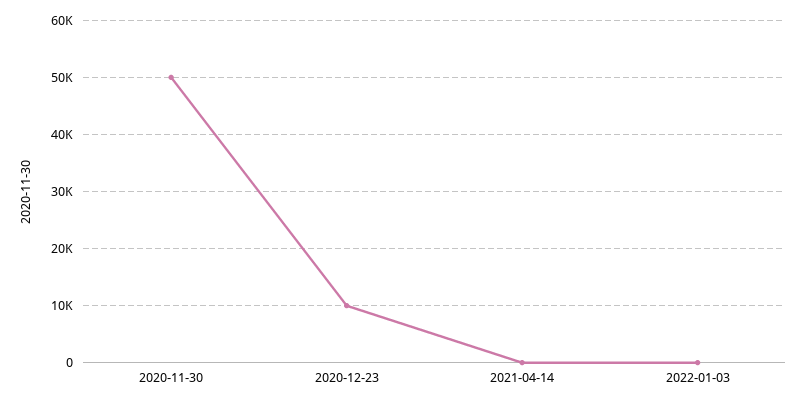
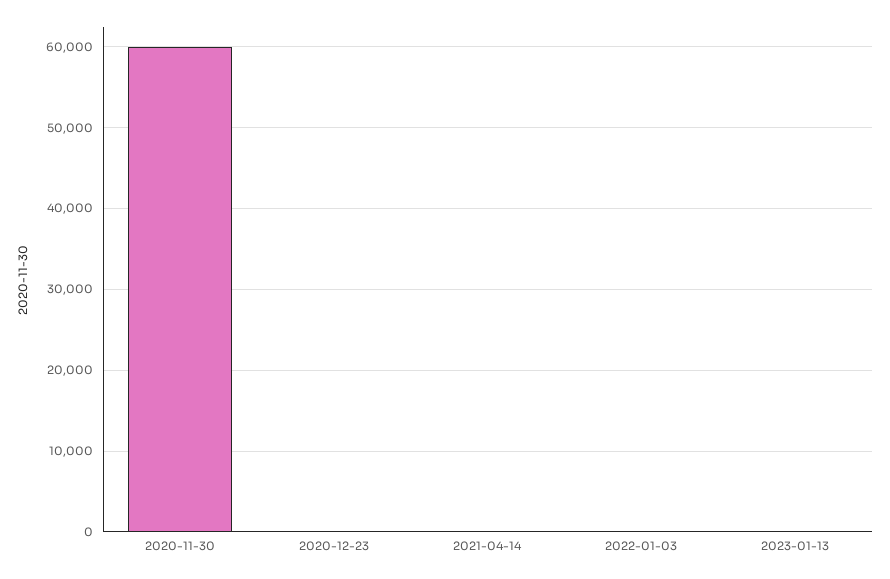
2020-11-30: 50000 -> 60000
2020-12-23: 10000 -> 0
2023-01-13: none -> 0

